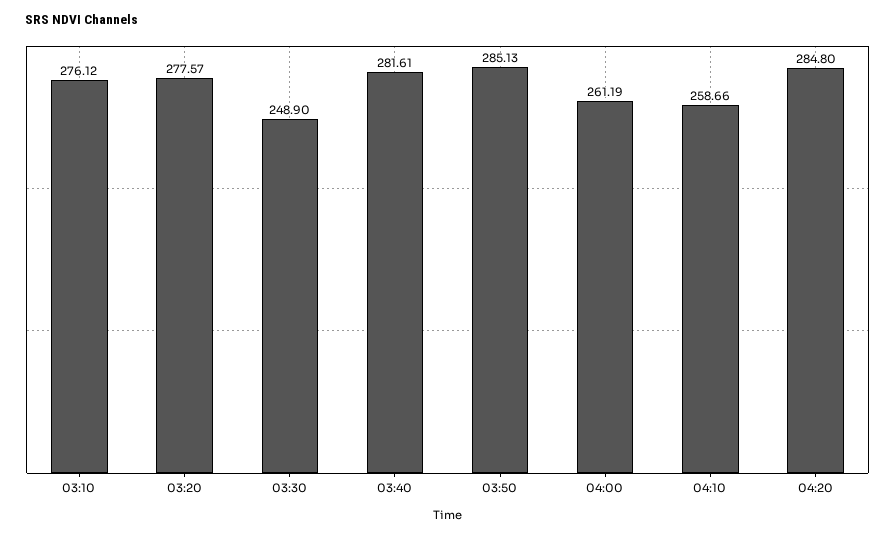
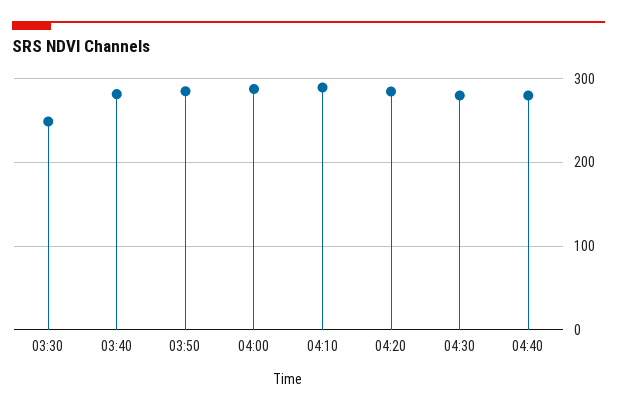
03:10: 276.12 -> none
03:20: 277.57 -> none
04:00: 261.19 -> 290
04:10: 258.66 -> 290
04:30: none -> 280
04:40: none -> 280

